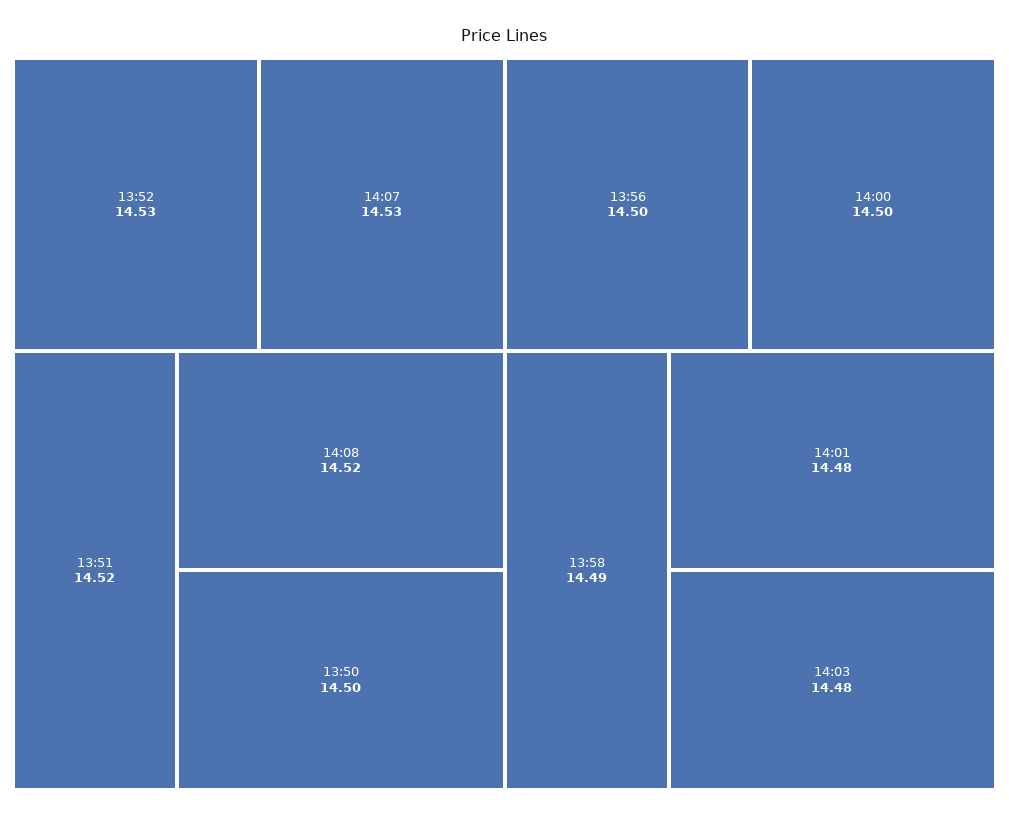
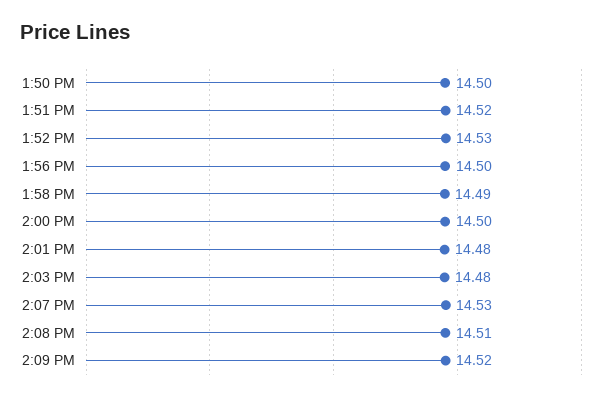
14:08: 14.52 -> 14.51
2:09 PM: none -> 14.52

